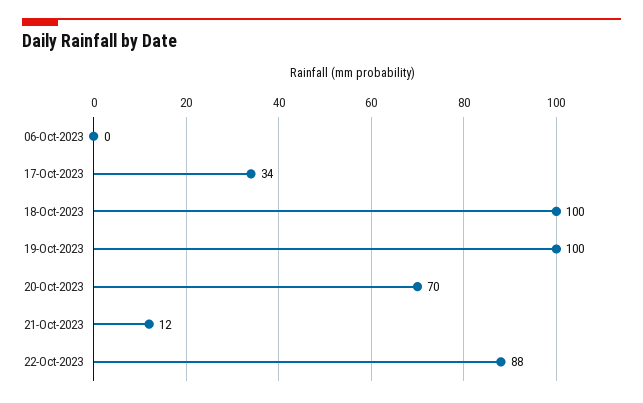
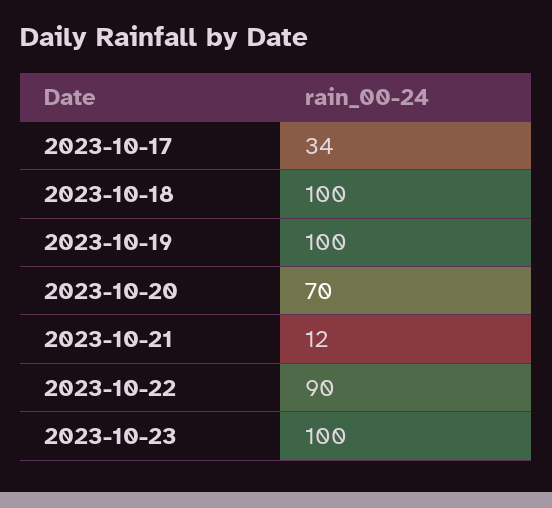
06-Oct-2023: 0 -> none
22-Oct-2023: 88 -> 90
2023-10-23: none -> 100

